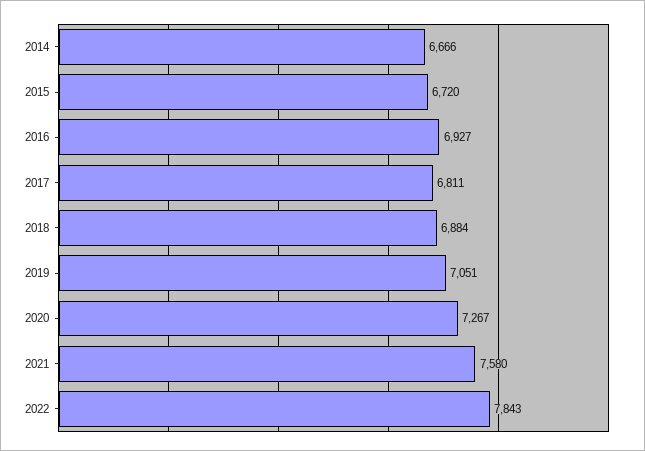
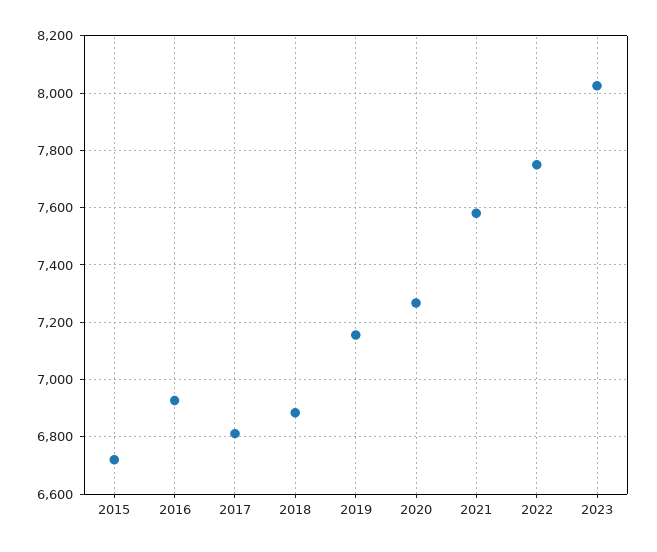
2014: 6666 -> none
2019: 7051 -> 7150
2022: 7843 -> 7750
2023: none -> 8025

